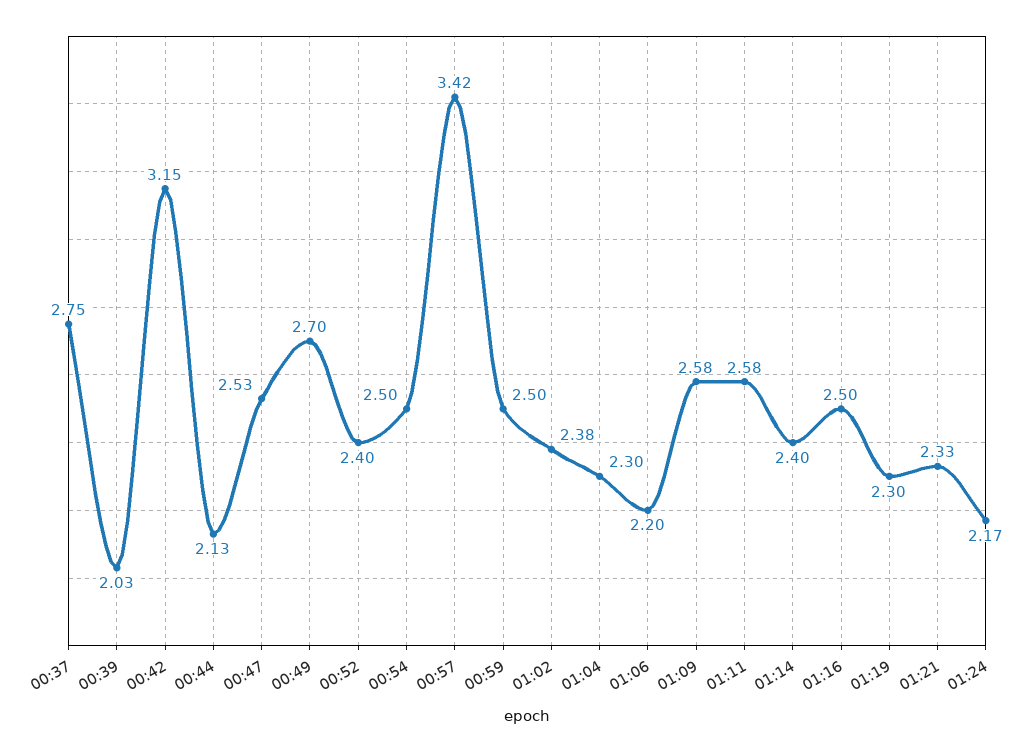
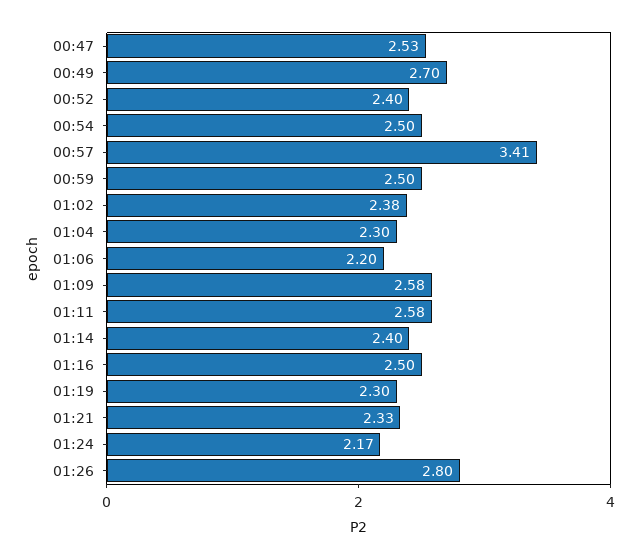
00:37: 2.75 -> none
00:39: 2.03 -> none
00:42: 3.15 -> none
00:44: 2.13 -> none
00:57: 3.42 -> 3.41
01:26: none -> 2.8

